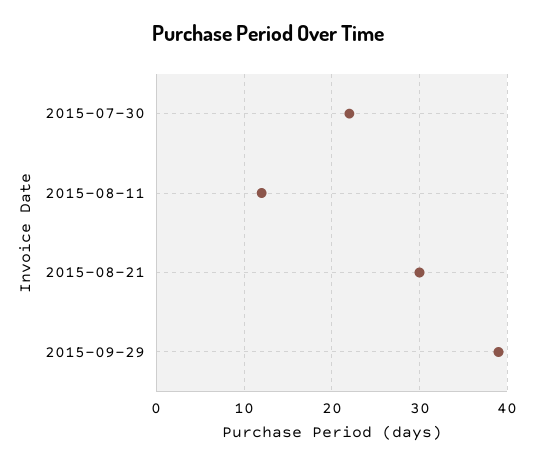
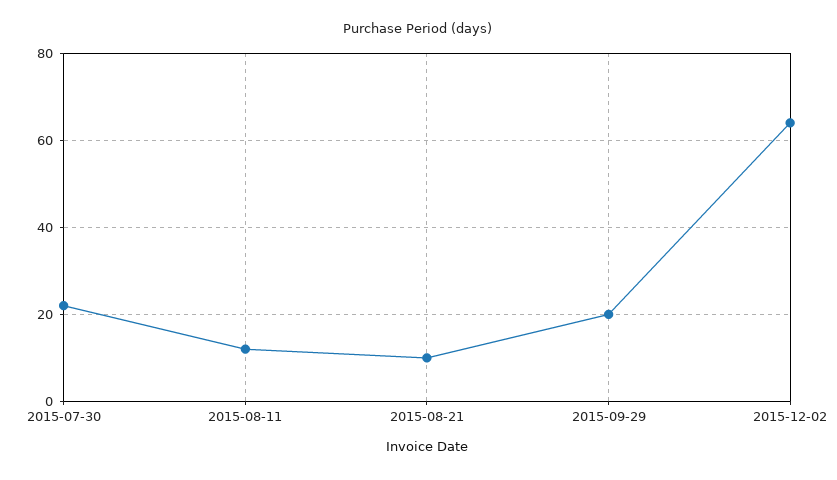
2015-08-21: 30 -> 10
2015-09-29: 39 -> 20
2015-12-02: none -> 65

